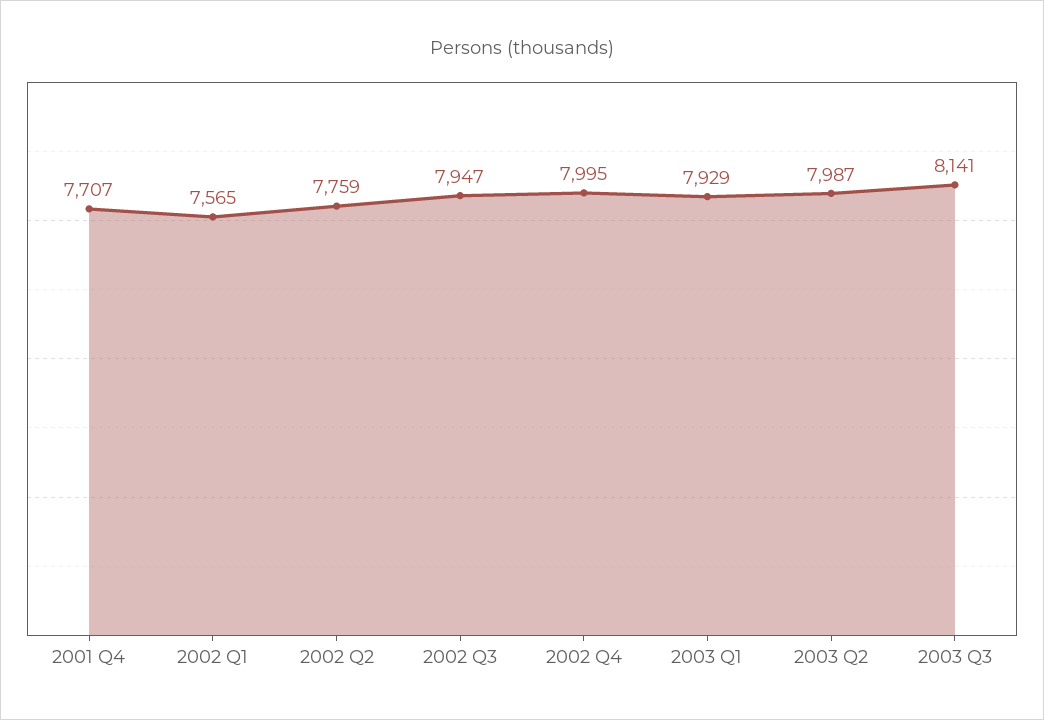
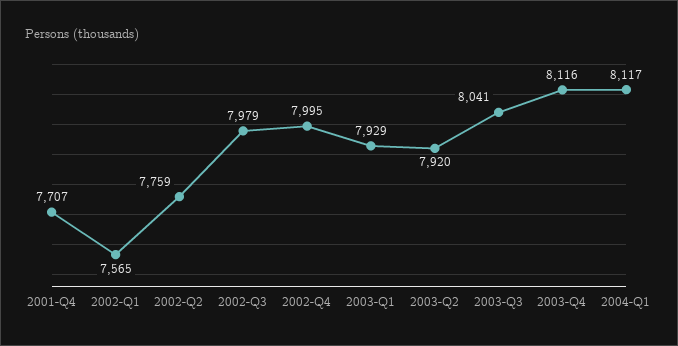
2002 Q3: 7947 -> 7979
2003 Q2: 7987 -> 7920
2003 Q3: 8141 -> 8041
2003-Q4: none -> 8116
2004-Q1: none -> 8117

